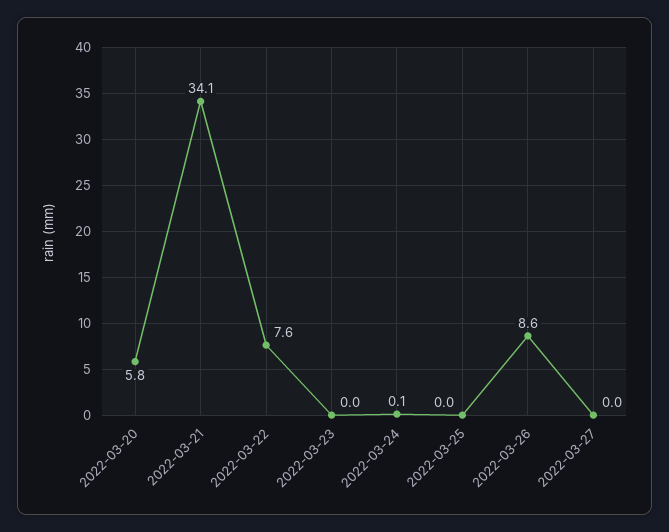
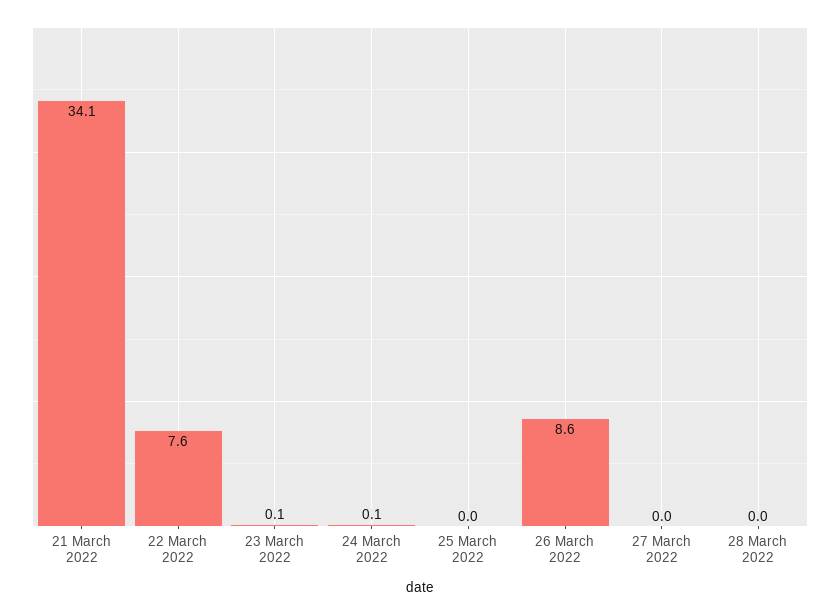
2022-03-20: 5.8 -> none
2022-03-23: 0 -> 0.1
28 March 2022: none -> 0

